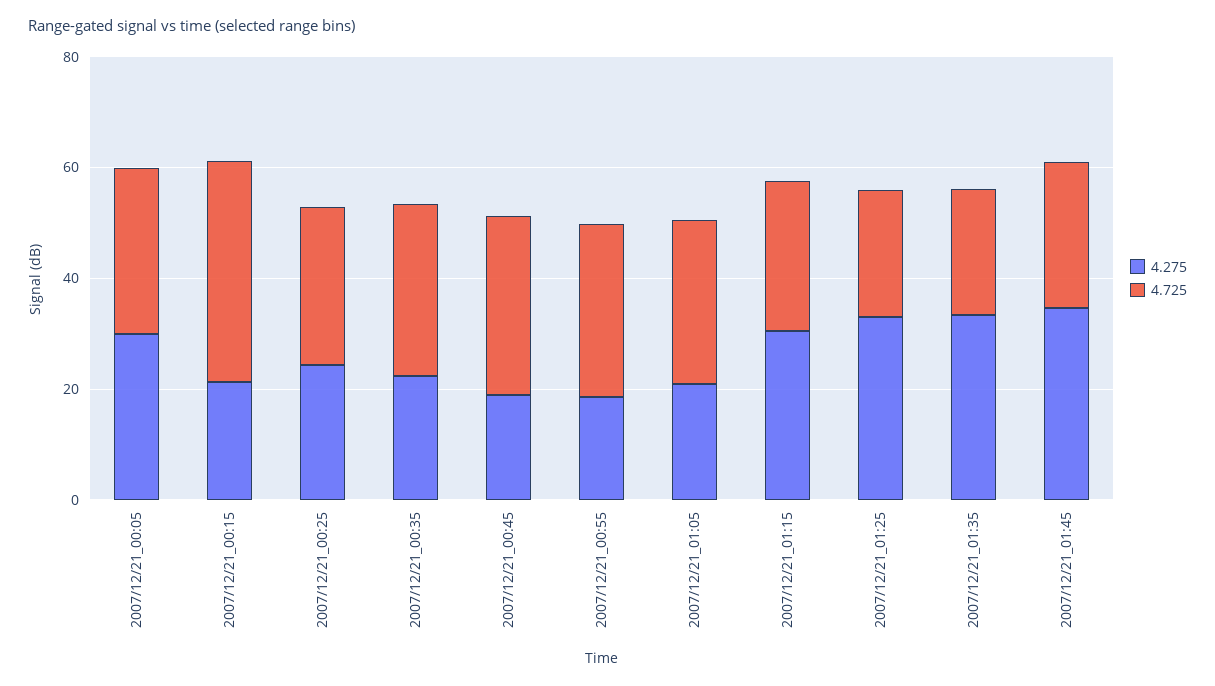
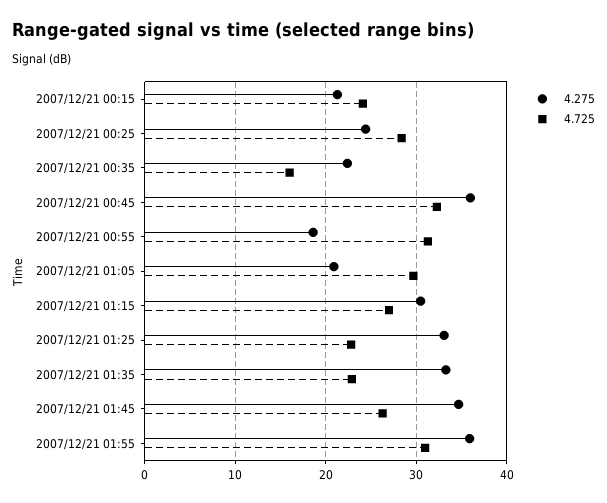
4.275, 2007/12/21_00:05: 30 -> none
4.725, 2007/12/21_00:05: 30 -> none
4.725, 2007/12/21_00:15: 40 -> 24
4.725, 2007/12/21_00:35: 30 -> 16
4.275, 2007/12/21_00:45: 20 -> 36
4.275, 2007/12/21 01:55: none -> 36
4.725, 2007/12/21 01:55: none -> 31

